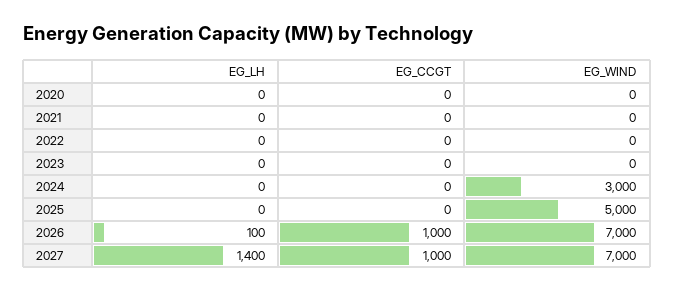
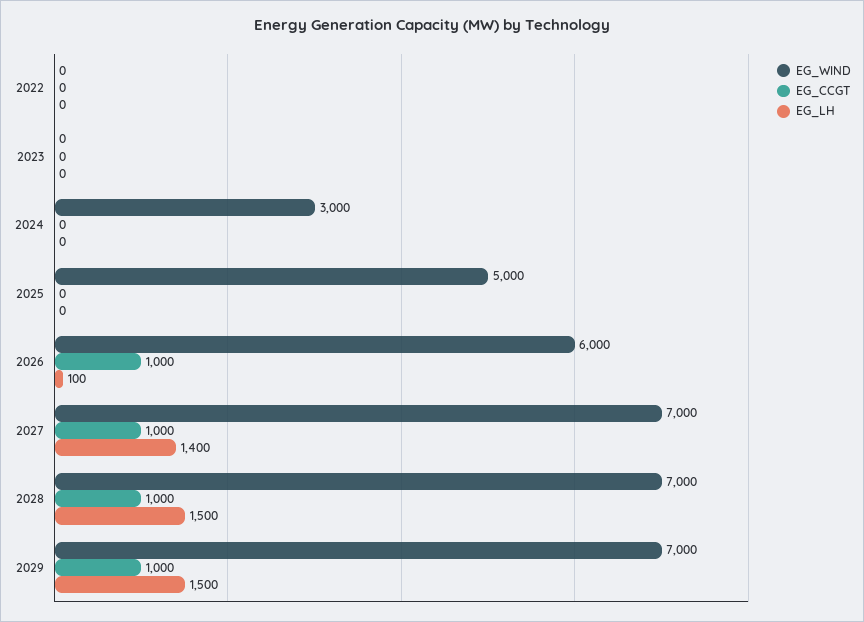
EG_LH, 2020: 0 -> none
EG_CCGT, 2020: 0 -> none
EG_WIND, 2020: 0 -> none
EG_LH, 2021: 0 -> none
EG_CCGT, 2021: 0 -> none
EG_WIND, 2021: 0 -> none
EG_WIND, 2026: 7000 -> 6000
EG_WIND, 2028: none -> 7000
EG_CCGT, 2028: none -> 1000
EG_LH, 2028: none -> 1500
EG_WIND, 2029: none -> 7000
EG_CCGT, 2029: none -> 1000
EG_LH, 2029: none -> 1500

